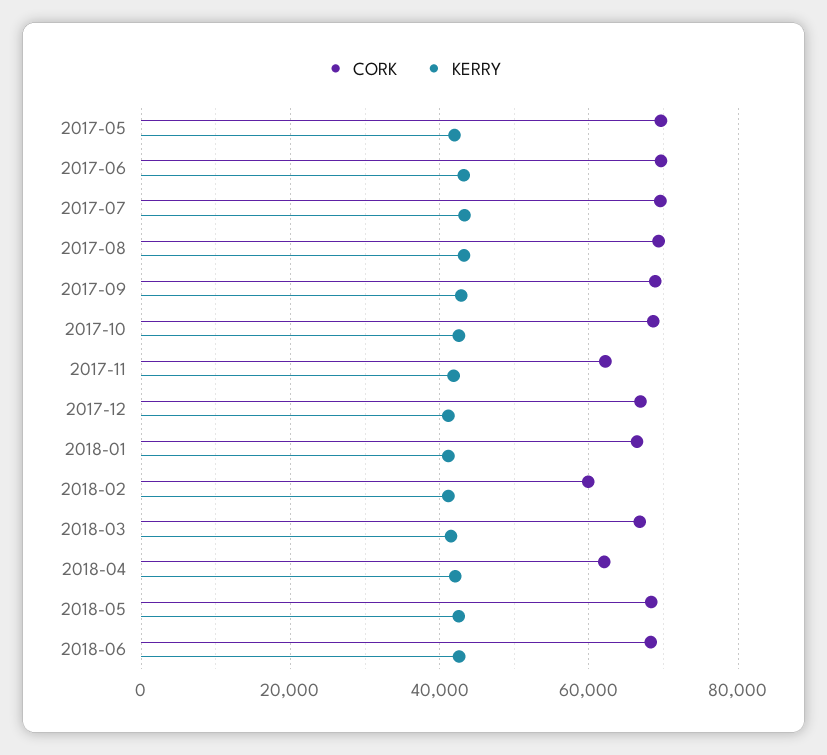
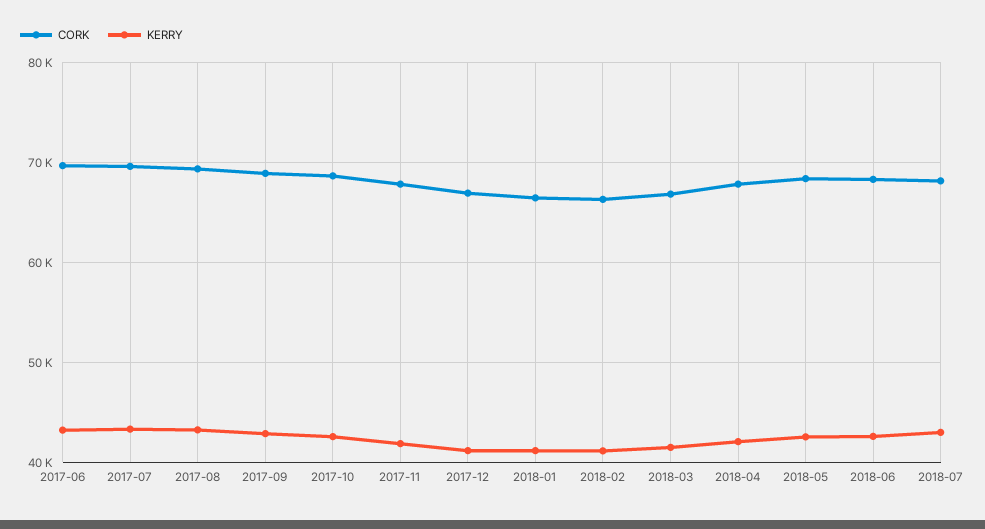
CORK, 2017-05: 70000 -> none
KERRY, 2017-05: 42000 -> none
CORK, 2017-11: 62000 -> 68000
CORK, 2018-02: 60000 -> 66000
CORK, 2018-04: 62000 -> 68000
CORK, 2018-07: none -> 68000
KERRY, 2018-07: none -> 43000

